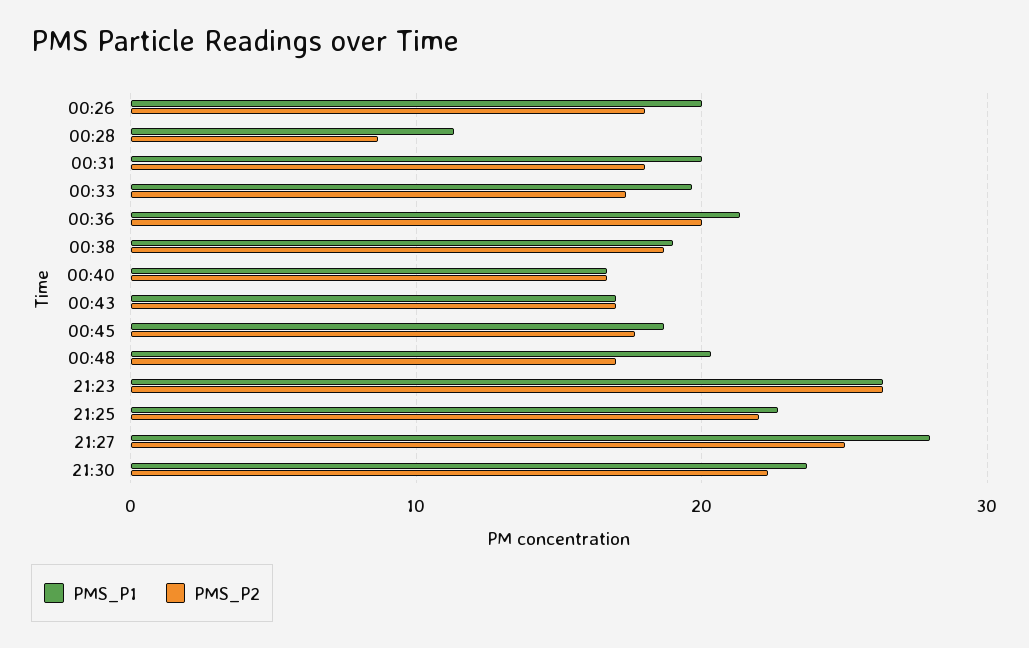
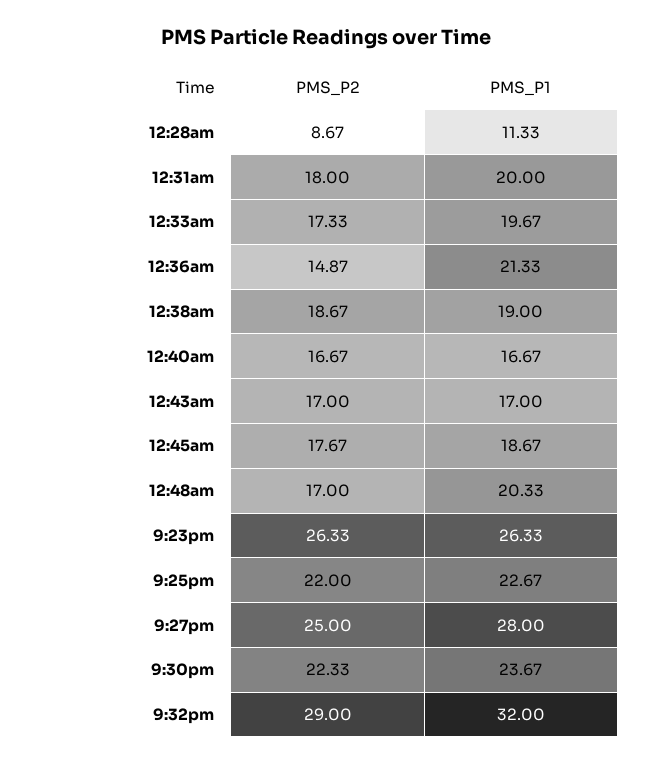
PMS_P1, 00:26: 20 -> none
PMS_P2, 00:26: 18 -> none
PMS_P2, 00:36: 20 -> 14.87
PMS_P2, 9:32pm: none -> 29
PMS_P1, 9:32pm: none -> 32

